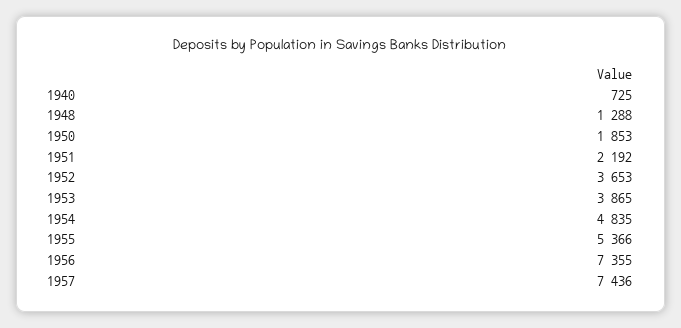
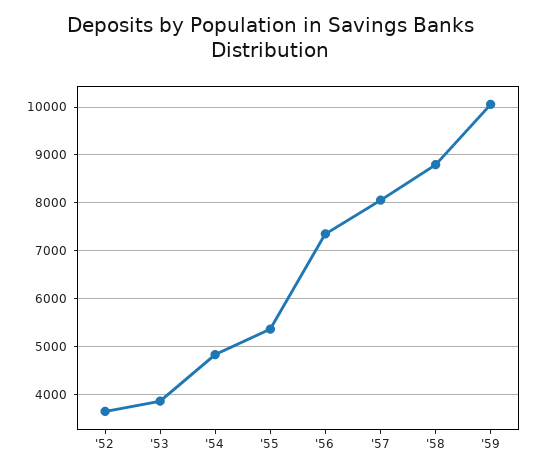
1940: 725 -> none
1948: 1288 -> none
1950: 1853 -> none
1951: 2192 -> none
1957: 7436 -> 8000
'58: none -> 8800
'59: none -> 10000

